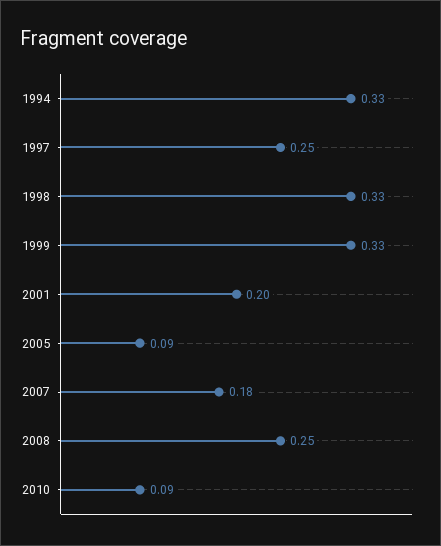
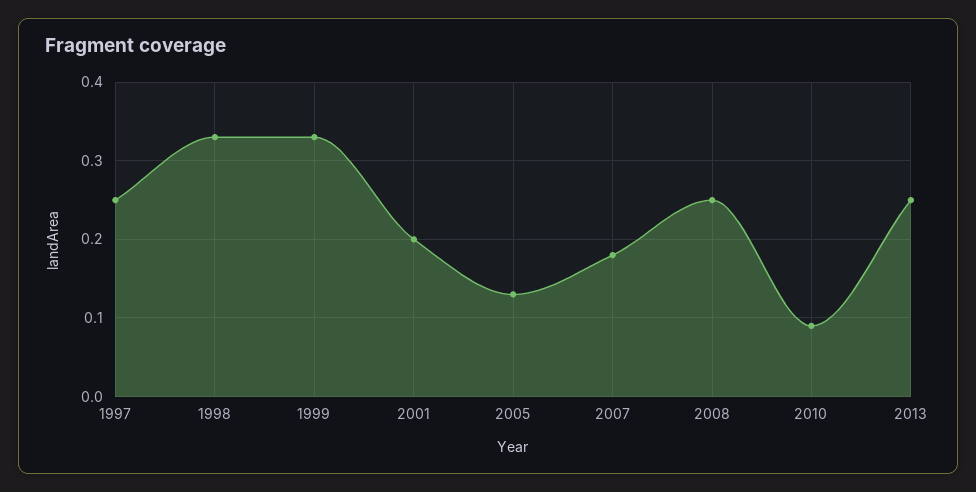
1994: 0.33 -> none
2005: 0.09 -> 0.13
2013: none -> 0.25

